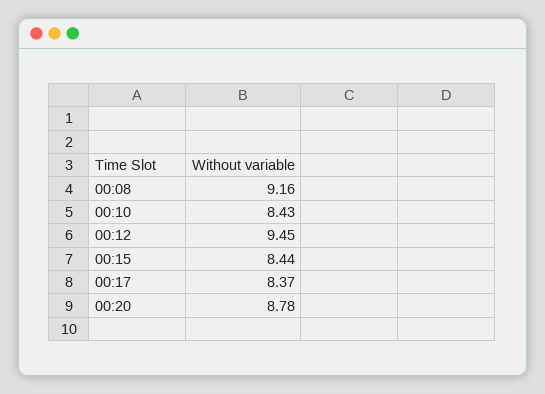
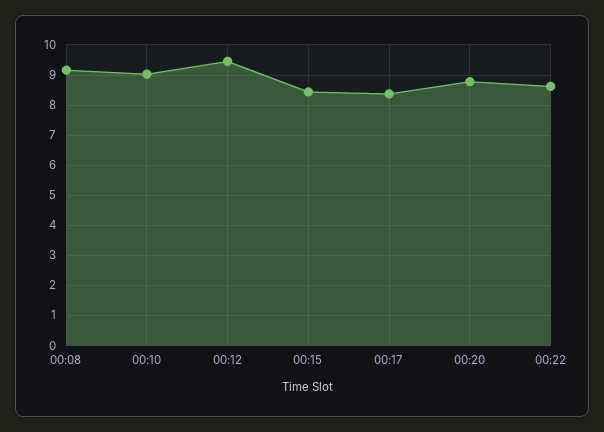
00:10: 8.43 -> 9
00:22: none -> 8.6

